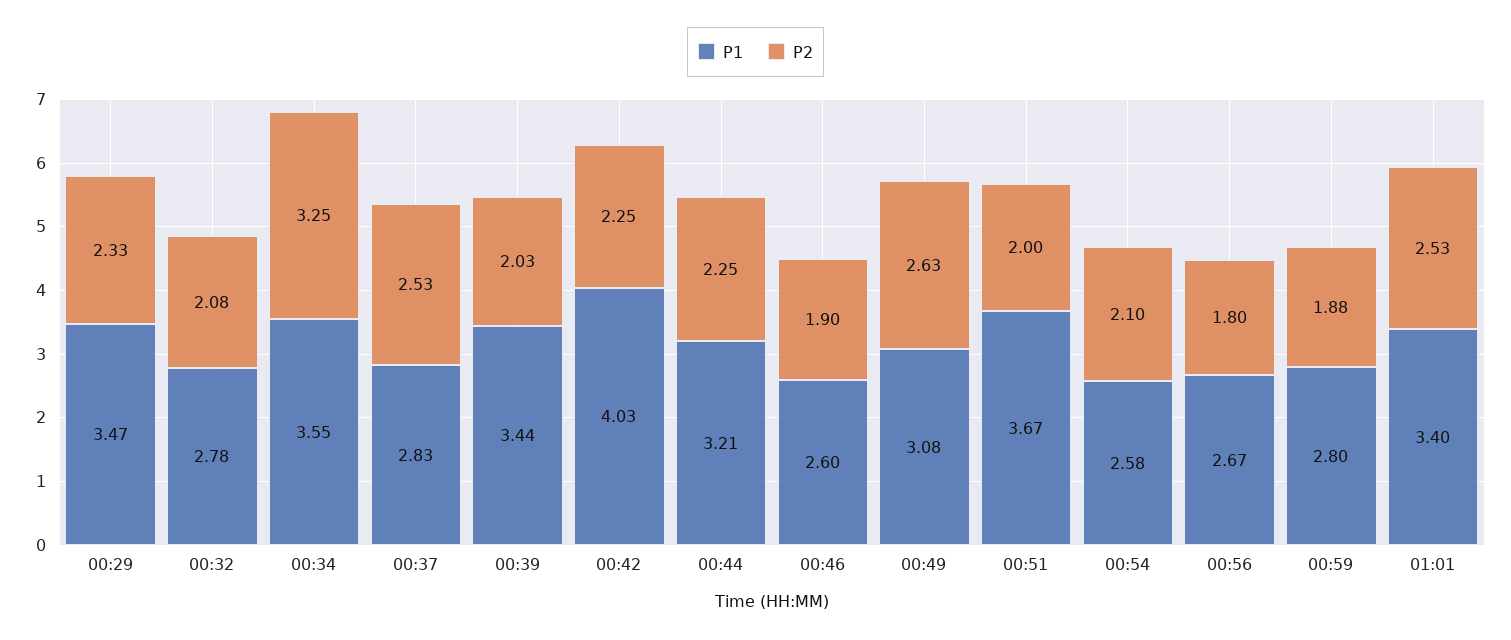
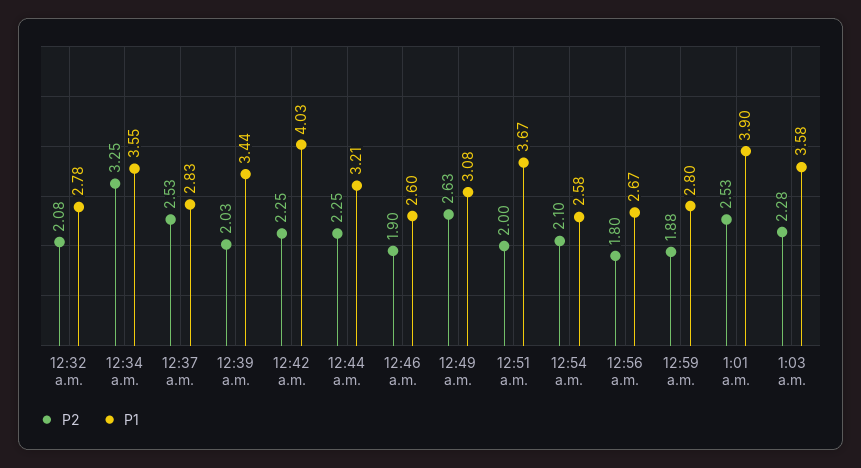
P1, 00:29: 3.47 -> none
P2, 00:29: 2.33 -> none
P1, 01:01: 3.4 -> 3.9
P2, 1:03 a.m.: none -> 2.28
P1, 1:03 a.m.: none -> 3.58

